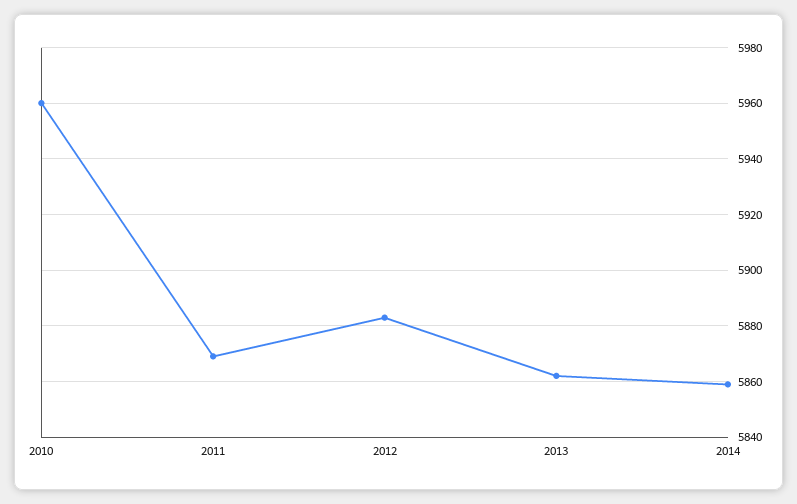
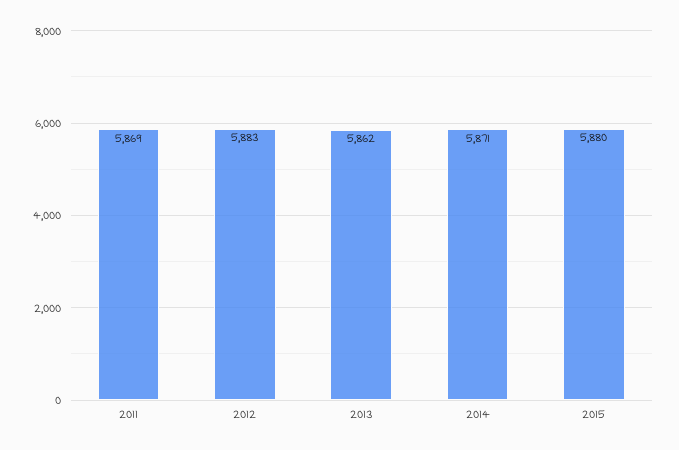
2010: 5960 -> none
2014: 5860 -> 5871
2015: none -> 5880

